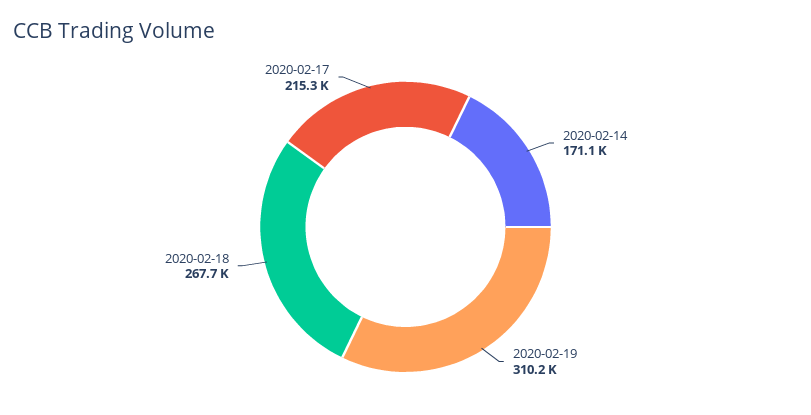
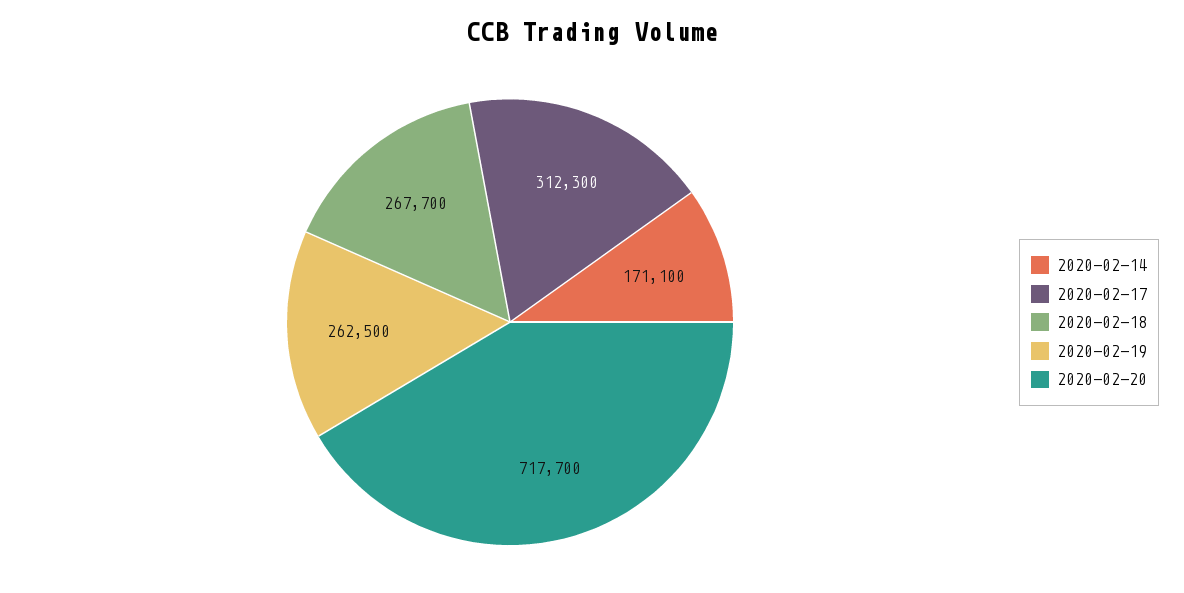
2020-02-19: 310200 -> 262500
2020-02-17: 215300 -> 312300
2020-02-20: none -> 717700

